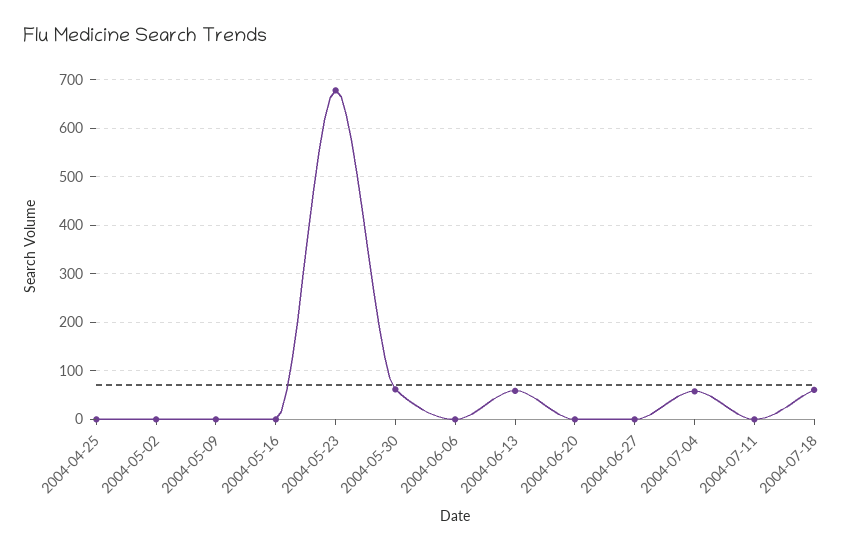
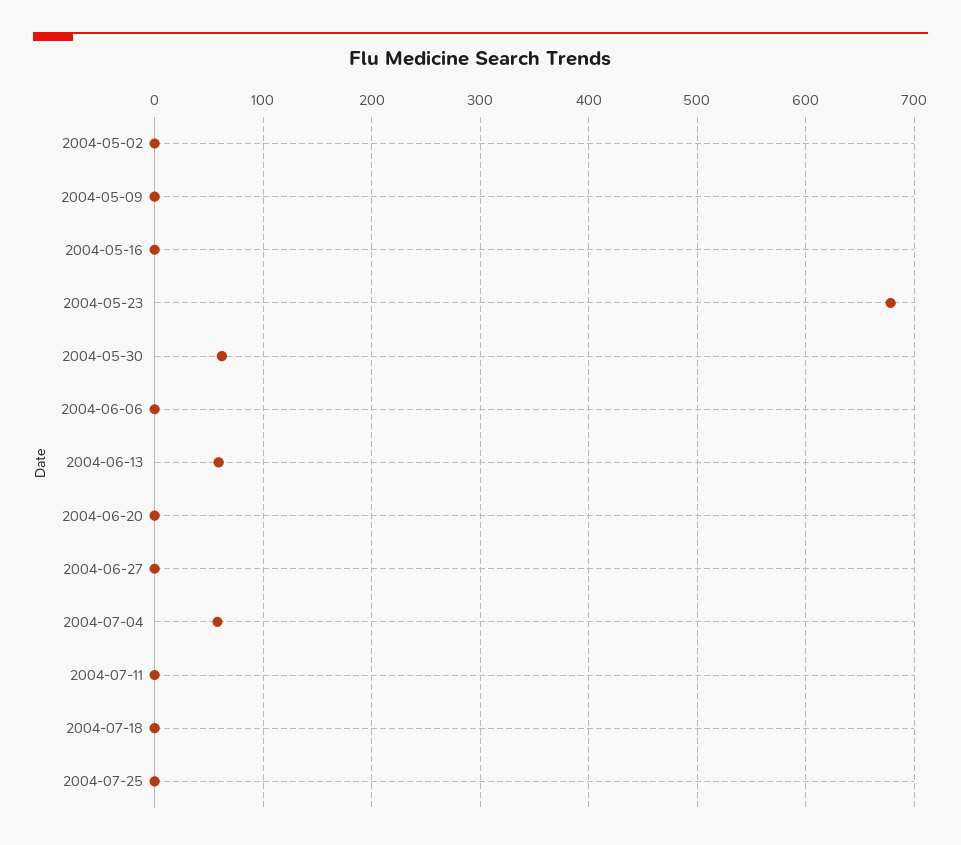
2004-04-25: 0 -> none
2004-07-18: 60 -> 0
2004-07-25: none -> 0

